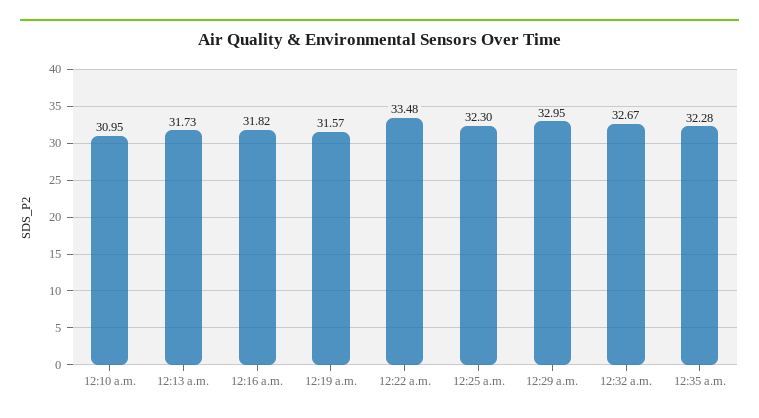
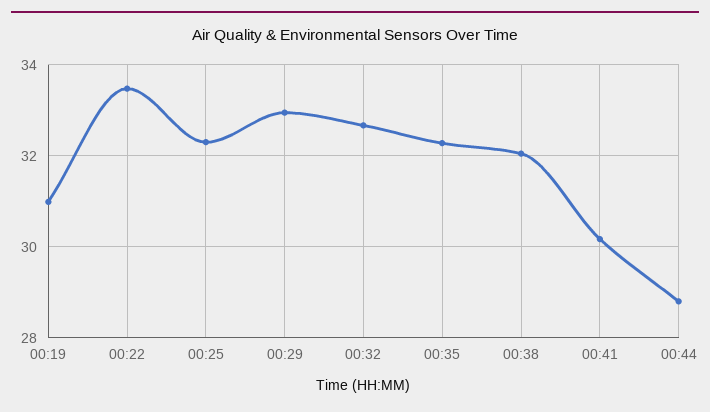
12:10 a.m.: 30.95 -> none
12:13 a.m.: 31.73 -> none
12:16 a.m.: 31.82 -> none
12:19 a.m.: 31.57 -> 31
00:38: none -> 32
00:41: none -> 30.2
00:44: none -> 28.8

